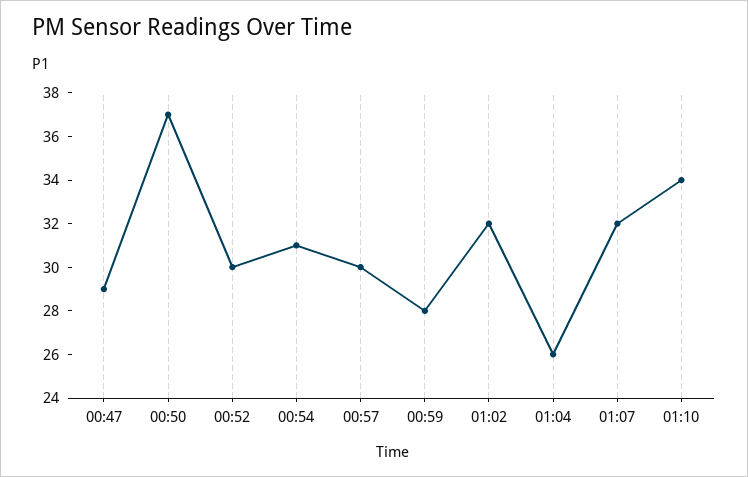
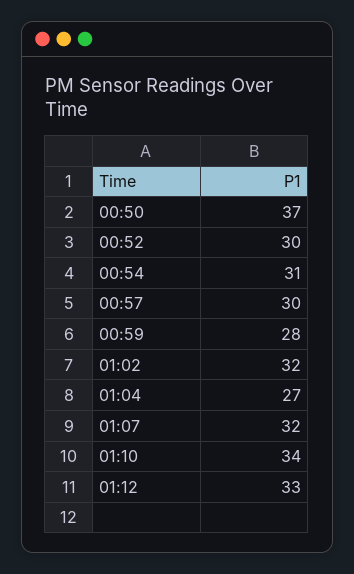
00:47: 29 -> none
01:04: 26 -> 27
01:12: none -> 33

